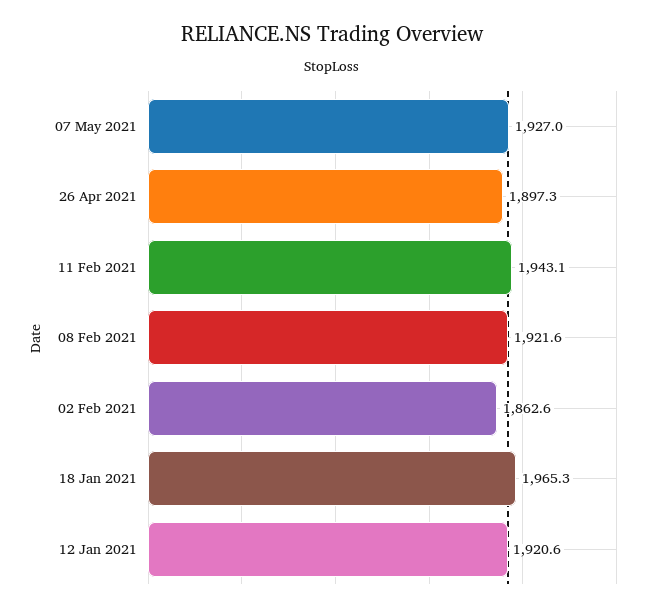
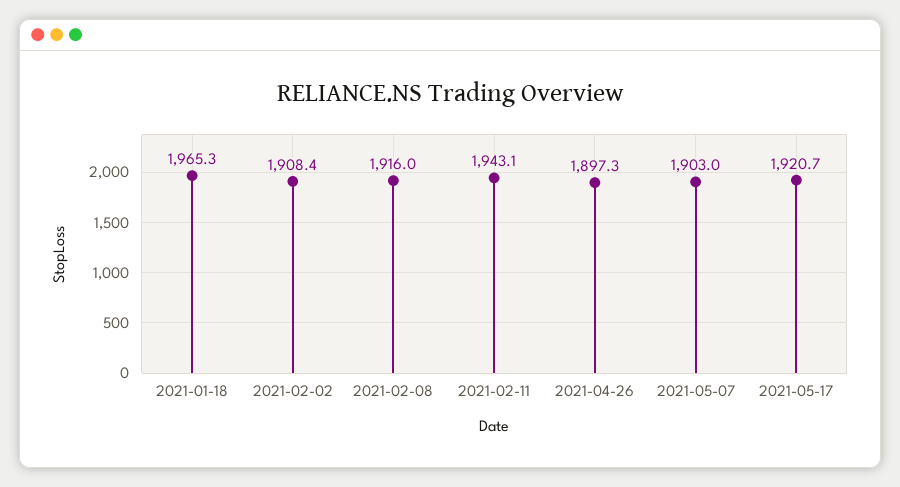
07 May 2021: 1927 -> 1903
08 Feb 2021: 1921.6 -> 1916
02 Feb 2021: 1862.6 -> 1908.4
12 Jan 2021: 1920.6 -> none
2021-05-17: none -> 1920.7

